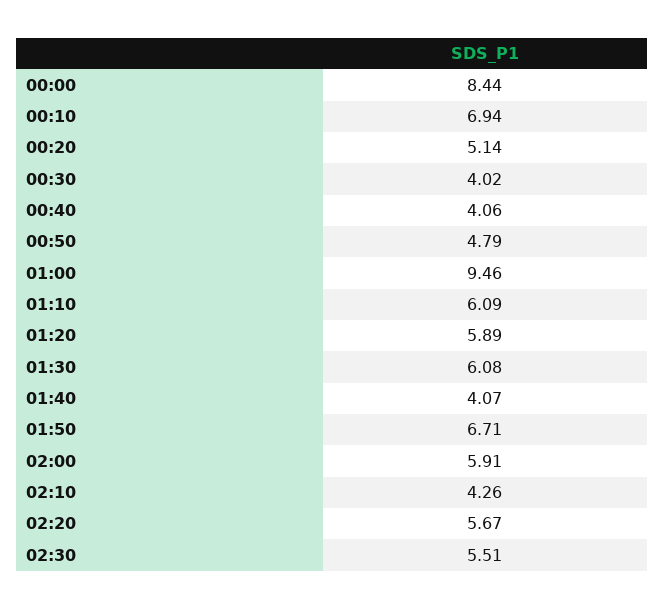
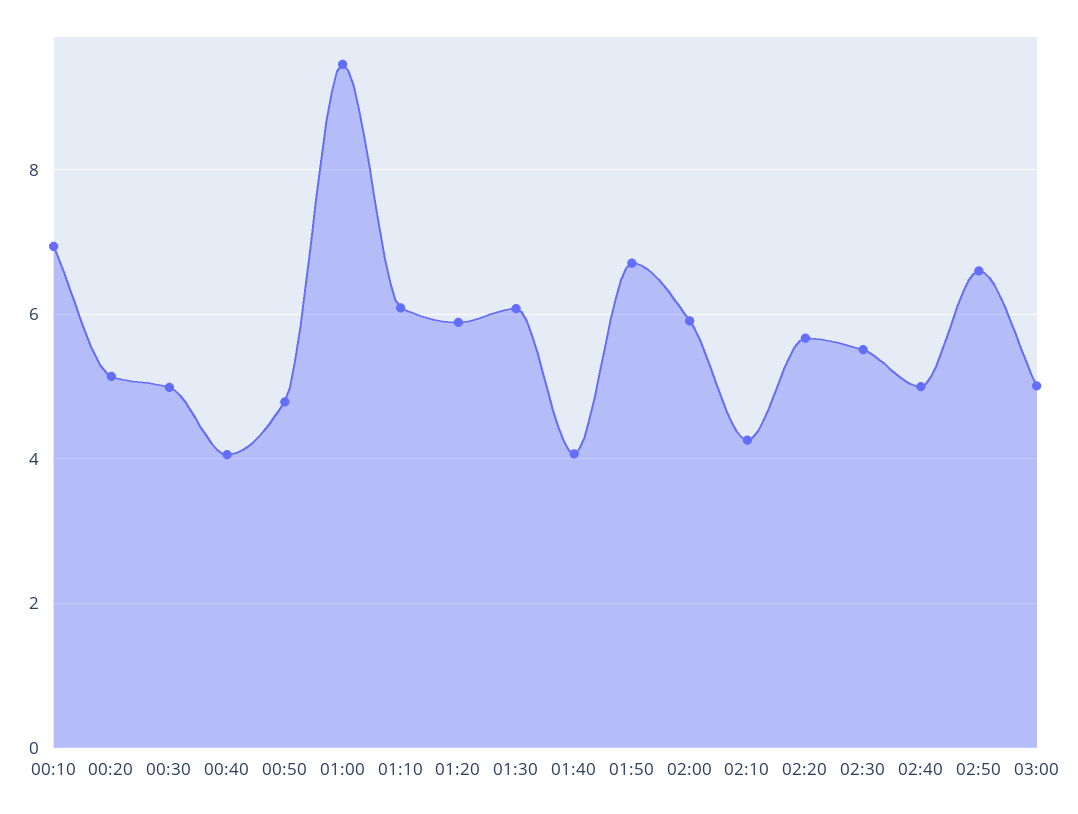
00:00: 8.44 -> none
00:30: 4.02 -> 5
02:40: none -> 5
02:50: none -> 6.6
03:00: none -> 5

